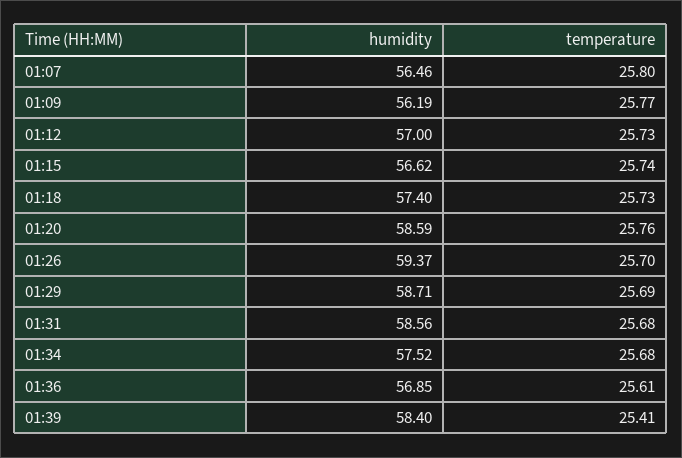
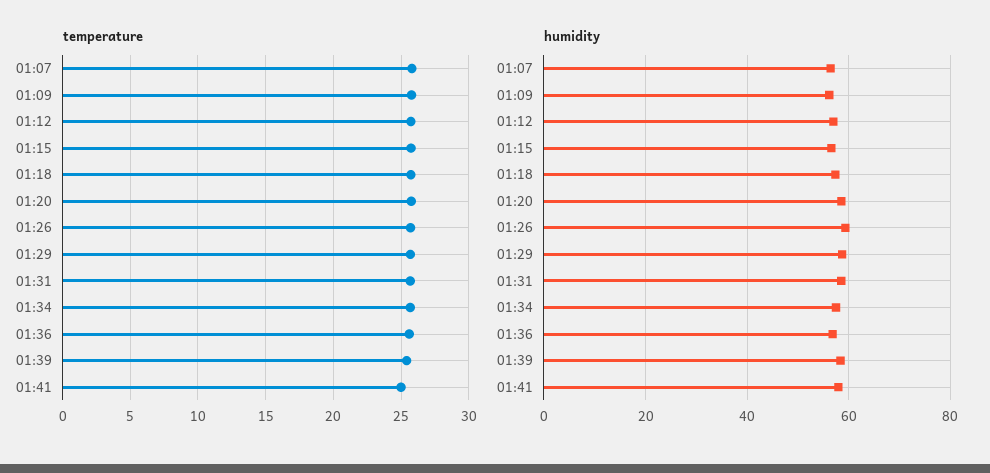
temperature, 01:41: none -> 25
humidity, 01:41: none -> 58

